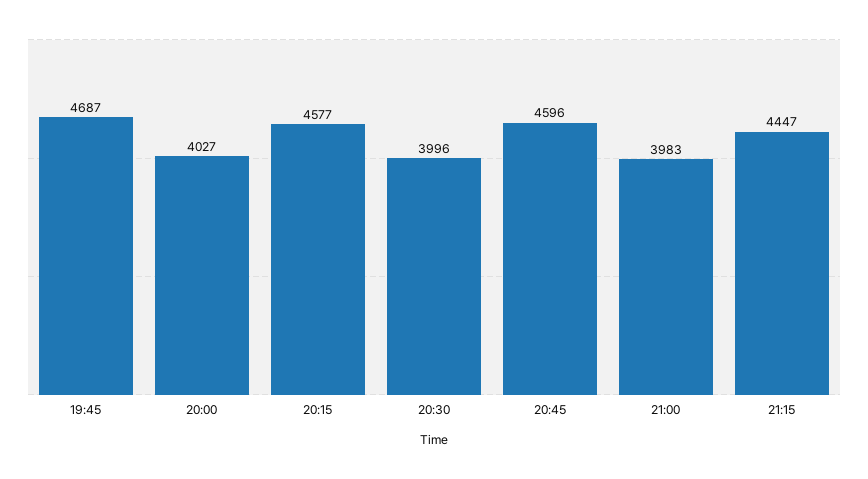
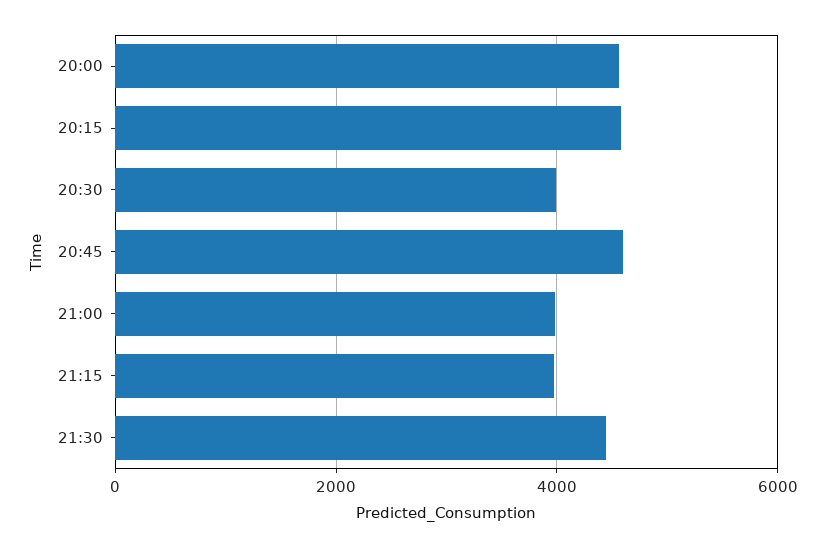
19:45: 4687 -> none
20:00: 4027 -> 4600
21:15: 4447 -> 4000
21:30: none -> 4400

